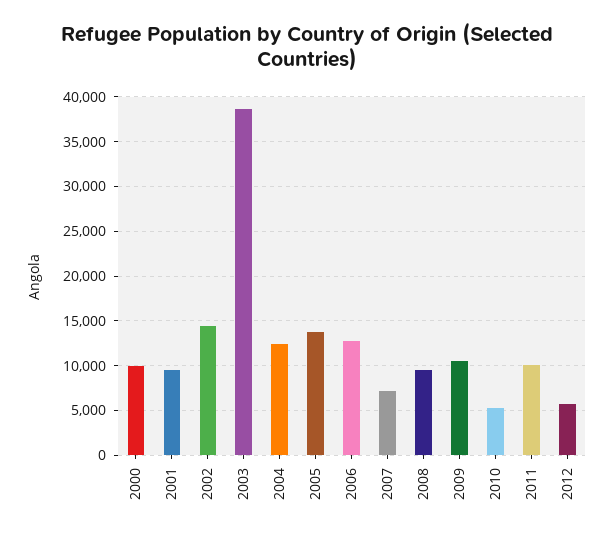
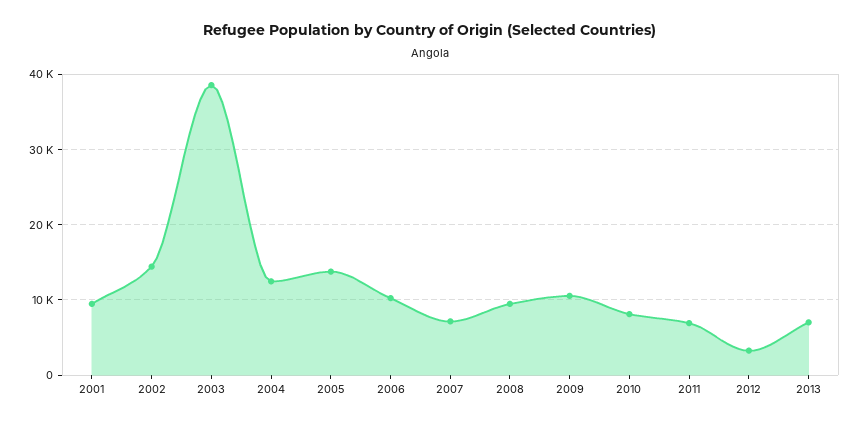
2000: 10000 -> none
2006: 13000 -> 10000
2010: 5000 -> 8000
2011: 10000 -> 7000
2012: 6000 -> 3000
2013: none -> 7000

